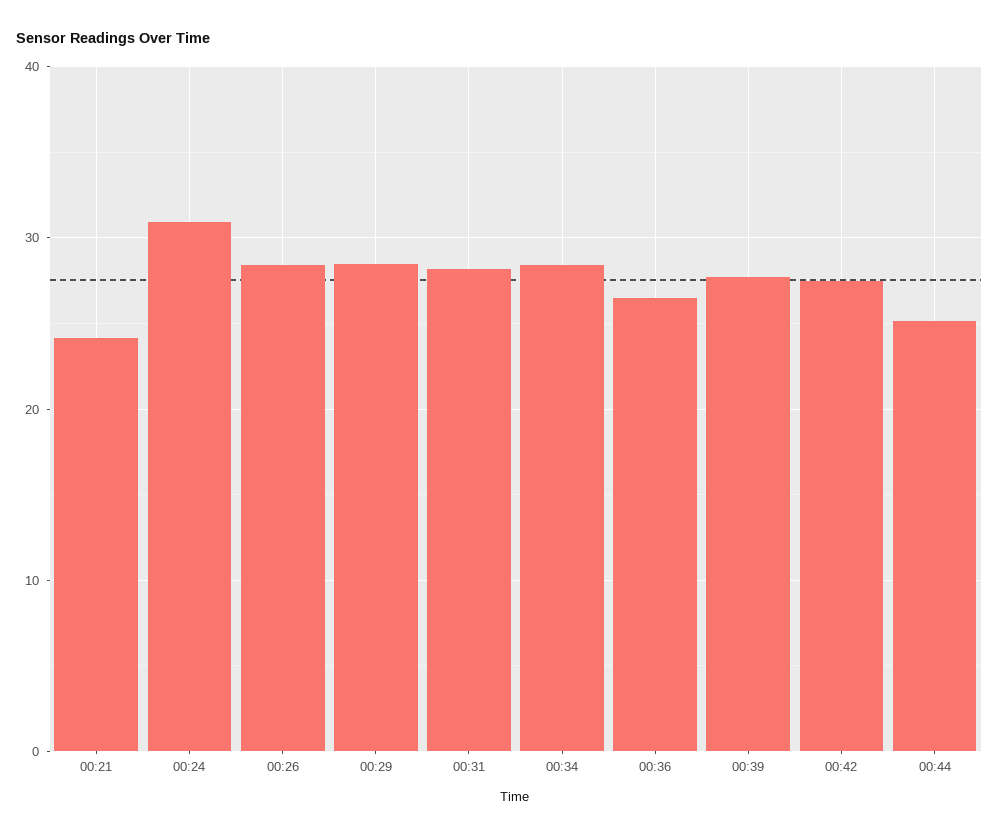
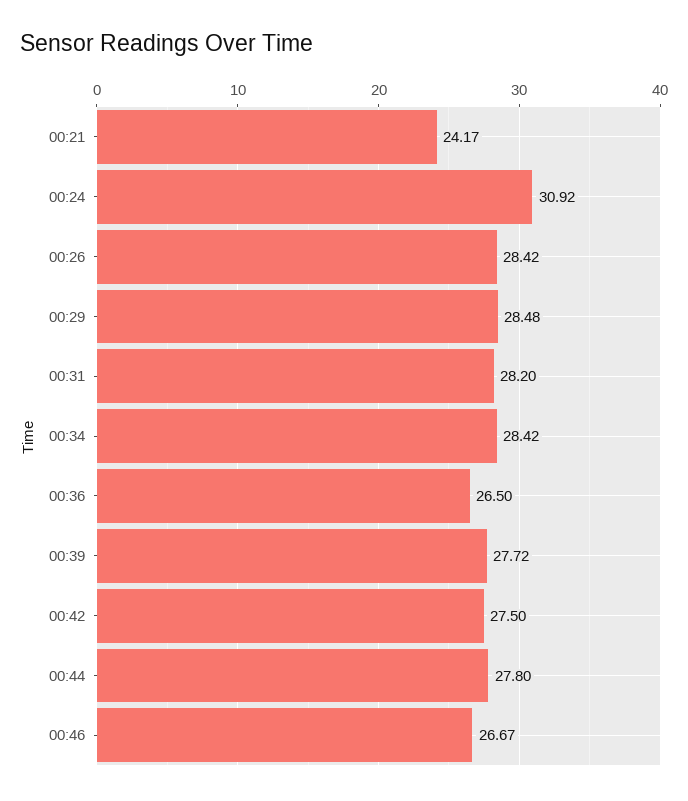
00:44: 25 -> 27.8
00:46: none -> 26.67

